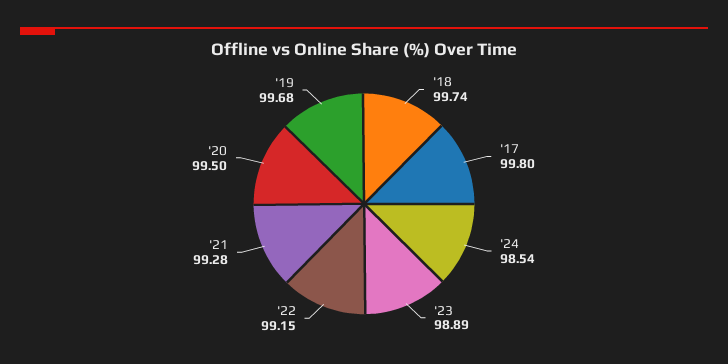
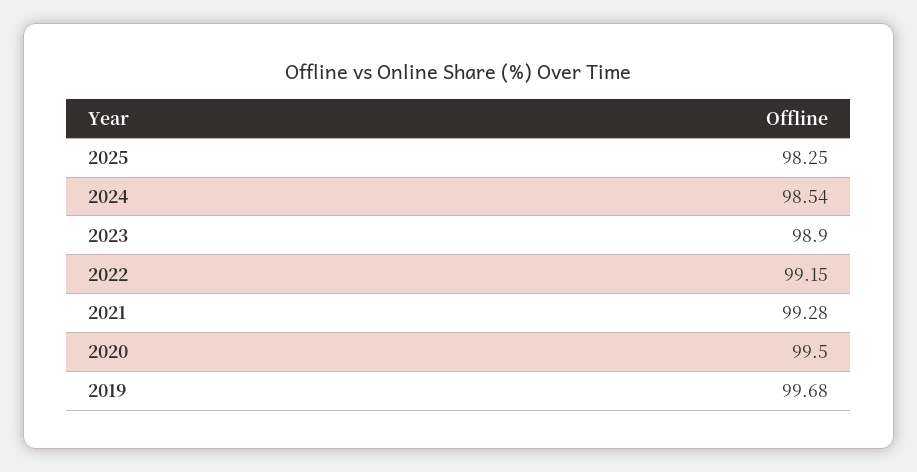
'18: 99.74 -> none
'17: 99.8 -> none
'23: 98.89 -> 98.9
2025: none -> 98.25

